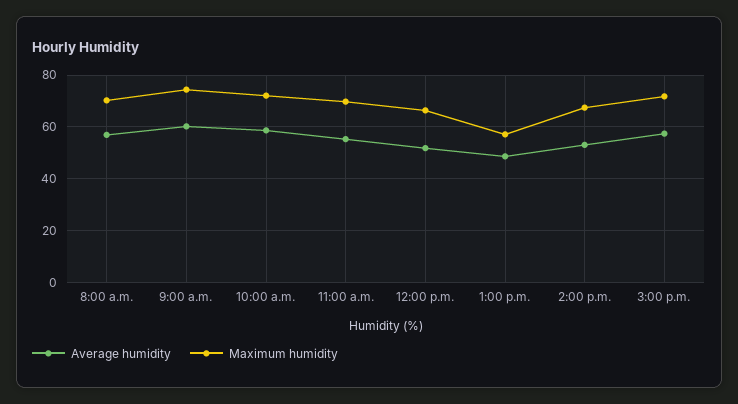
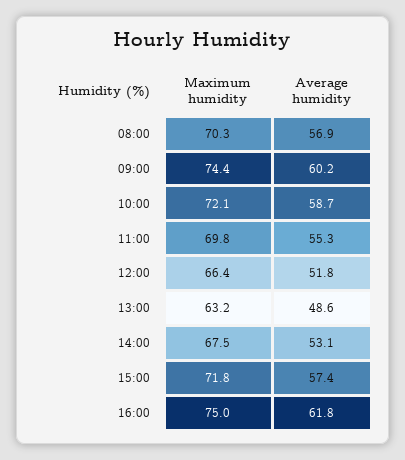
Maximum humidity, 1:00 p.m.: 57.5 -> 63.2
Maximum humidity, 16:00: none -> 75
Average humidity, 16:00: none -> 61.8

